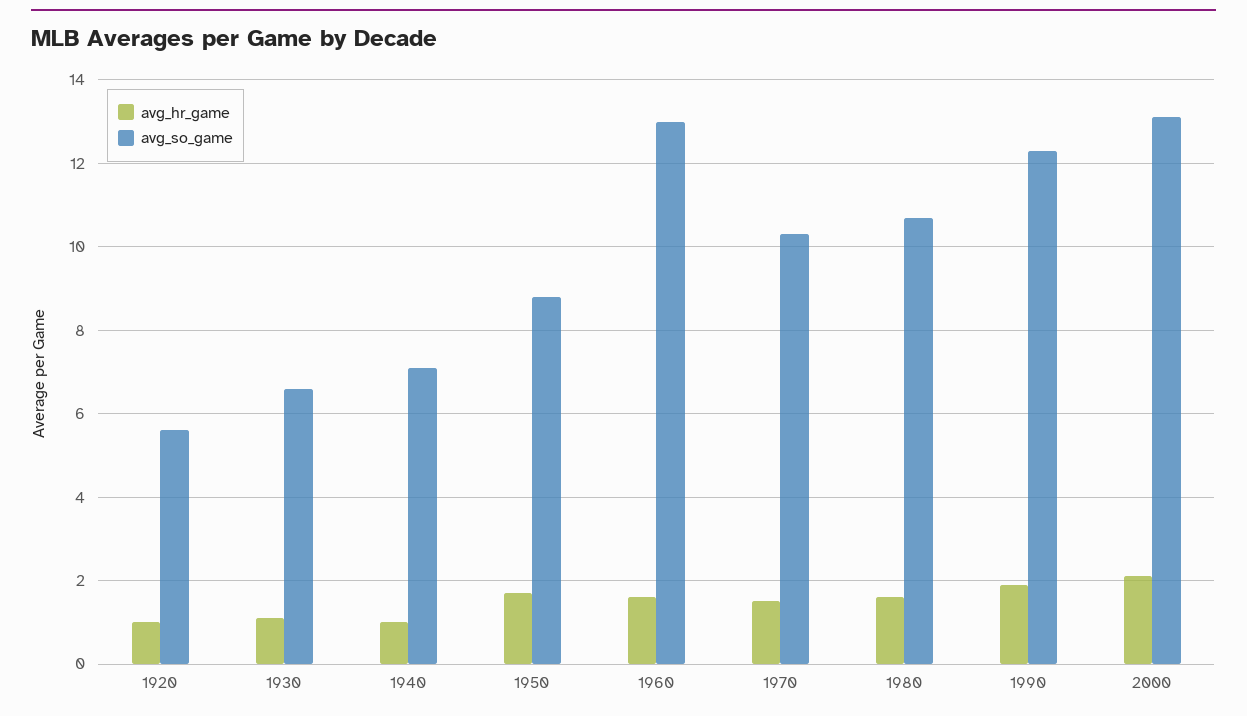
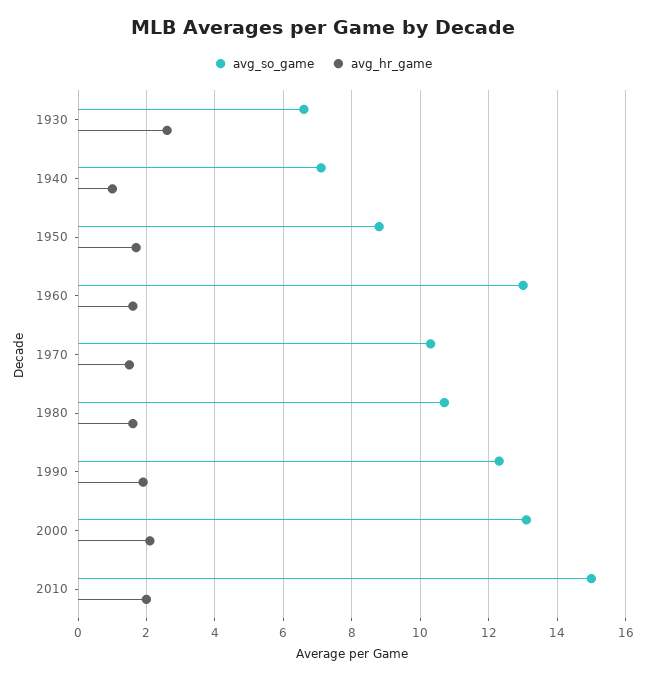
avg_hr_game, 1920: 1 -> none
avg_so_game, 1920: 5.5 -> none
avg_hr_game, 1930: 1 -> 2.5
avg_so_game, 2010: none -> 15
avg_hr_game, 2010: none -> 2

